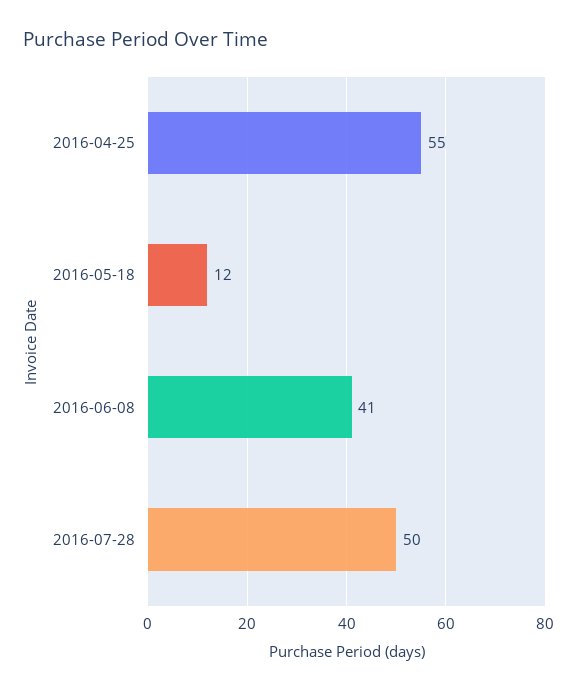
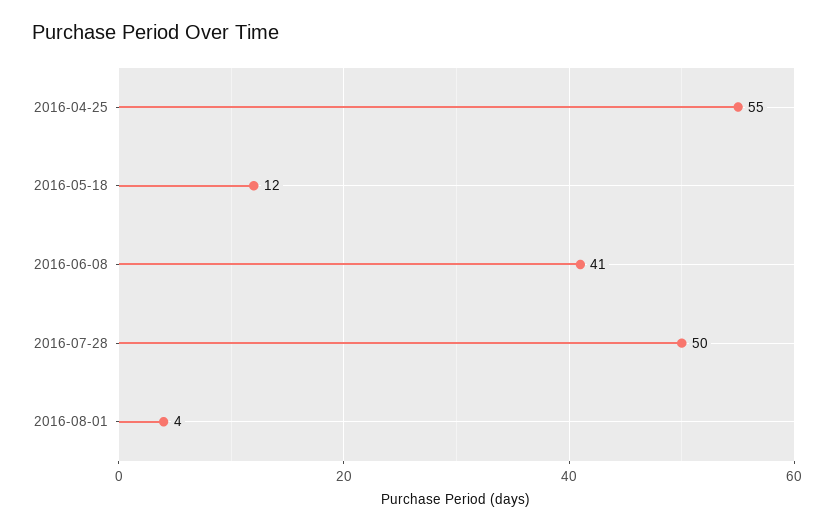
2016-08-01: none -> 4

